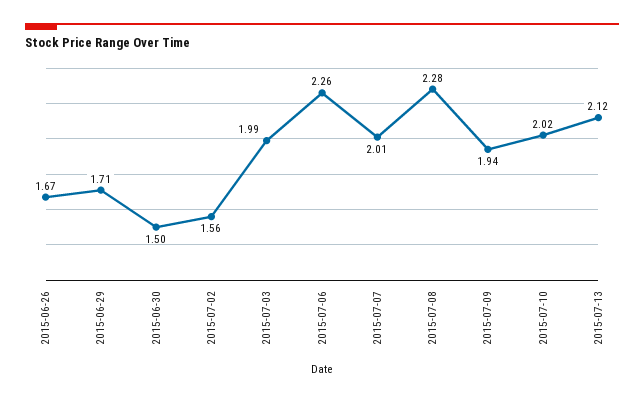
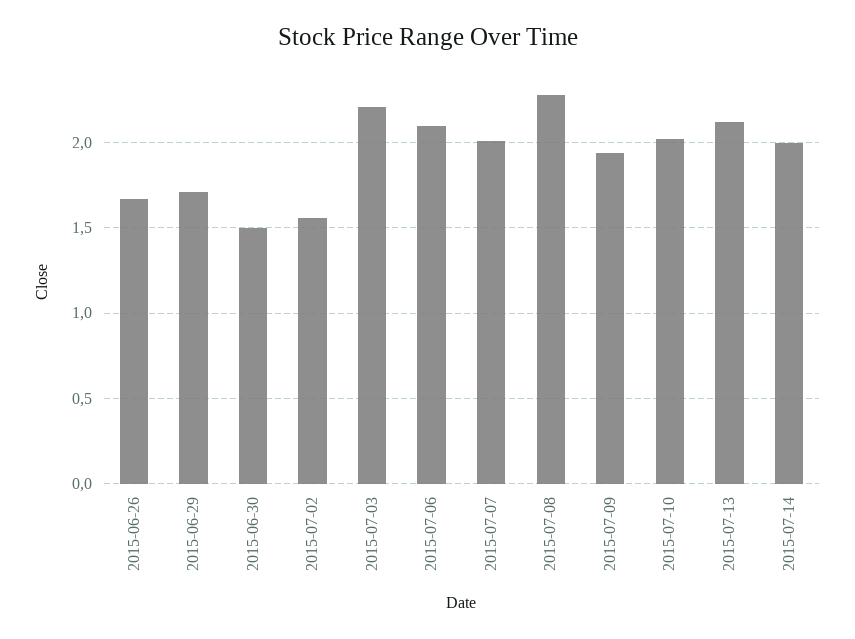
2015-07-03: 1.99 -> 2.2
2015-07-06: 2.26 -> 2.1
2015-07-14: none -> 2

